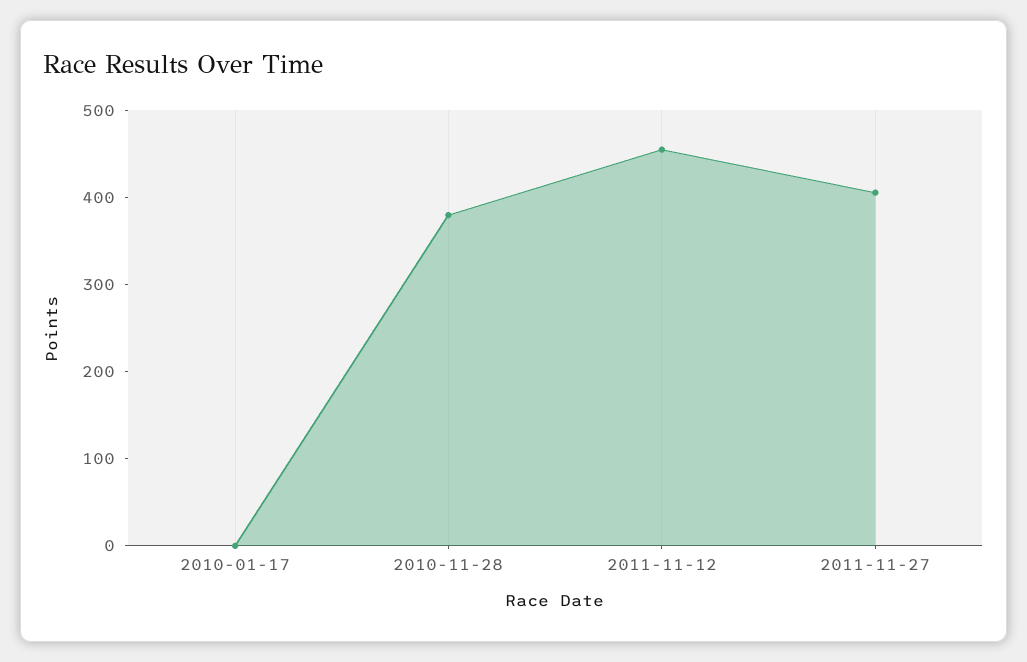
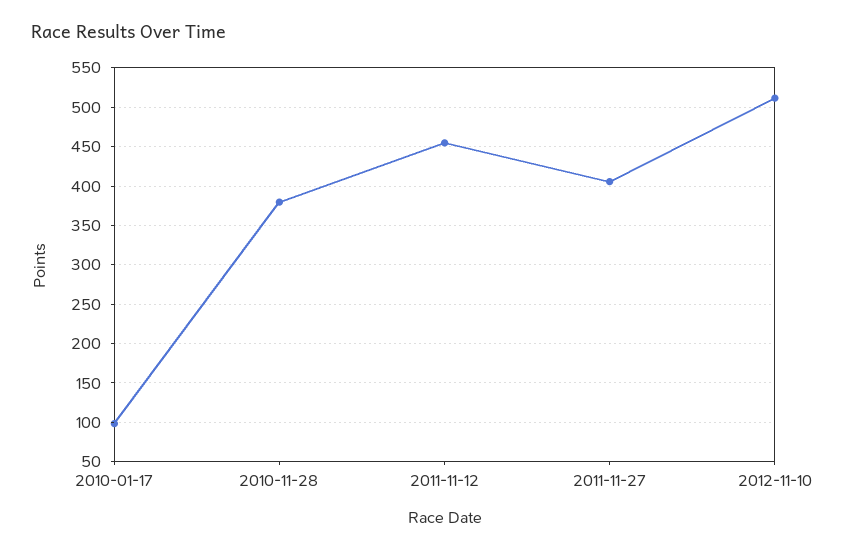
2010-01-17: 0 -> 100
2012-11-10: none -> 510

